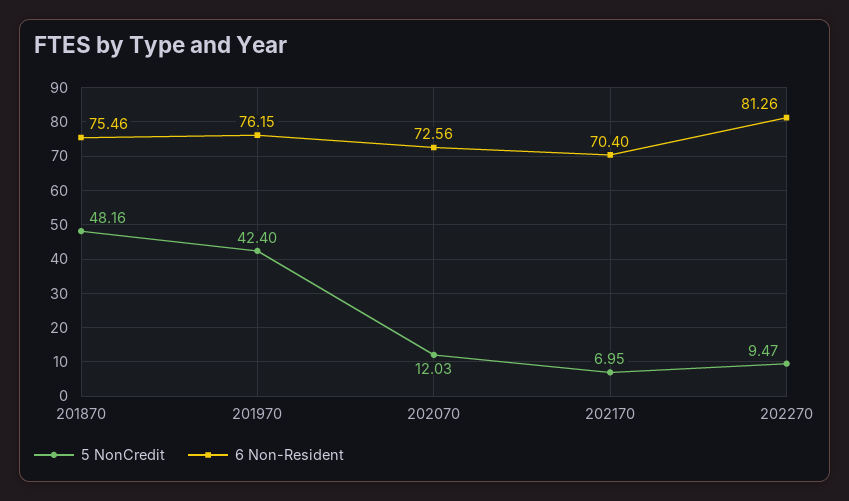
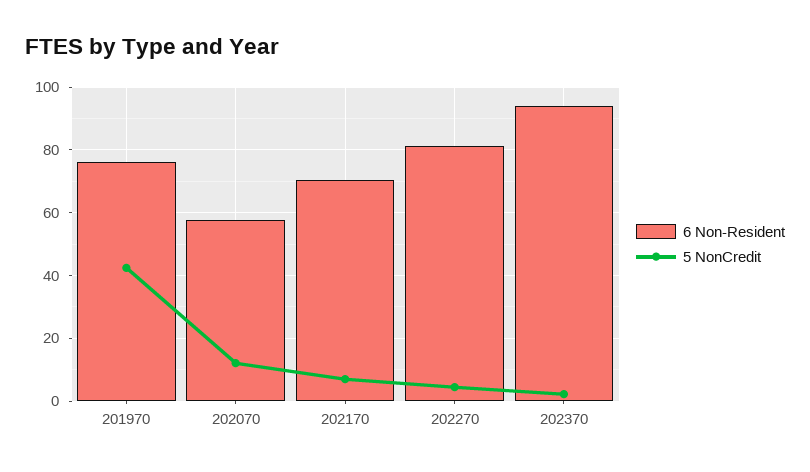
5 NonCredit, 201870: 48.16 -> none
6 Non-Resident, 201870: 75.46 -> none
6 Non-Resident, 202070: 72.56 -> 58
5 NonCredit, 202270: 9.47 -> 4
6 Non-Resident, 202370: none -> 94
5 NonCredit, 202370: none -> 2

